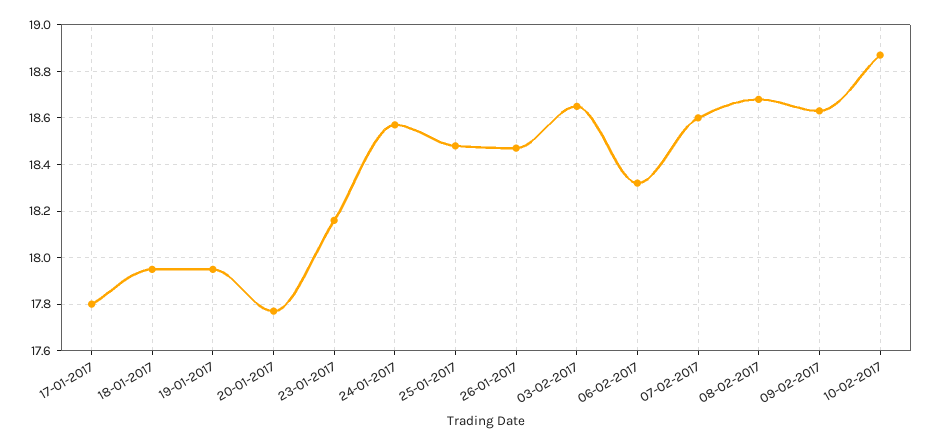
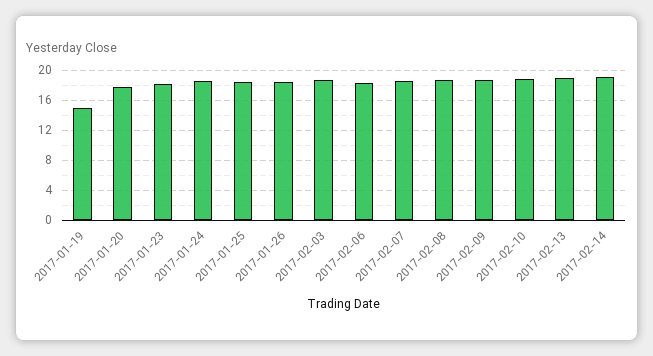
17-01-2017: 17.8 -> none
18-01-2017: 17.95 -> none
19-01-2017: 17.95 -> 15
2017-02-13: none -> 19
2017-02-14: none -> 19

